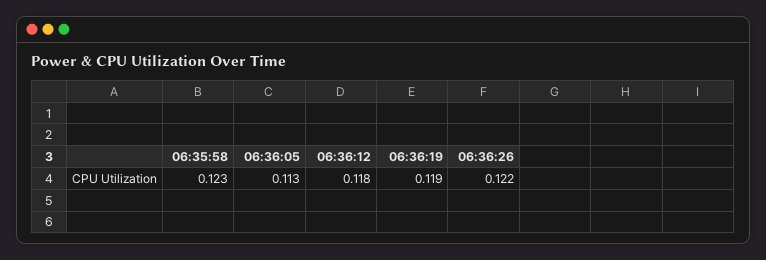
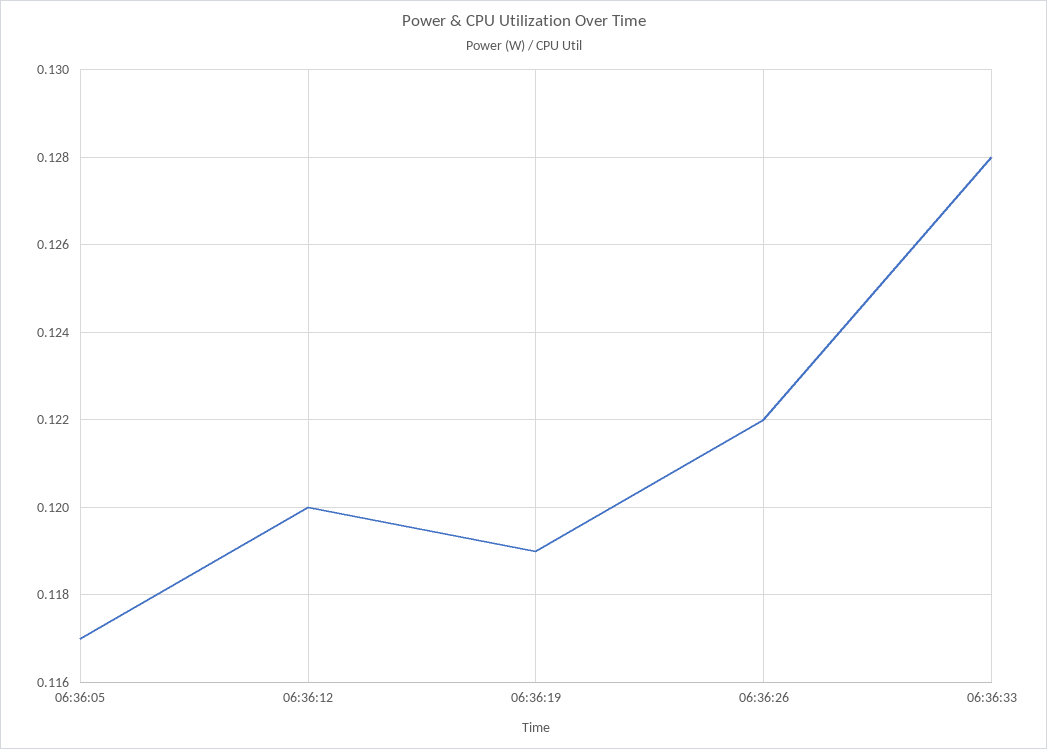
06:35:58: 0.123 -> none
06:36:05: 0.113 -> 0.117
06:36:12: 0.118 -> 0.12
06:36:33: none -> 0.128

